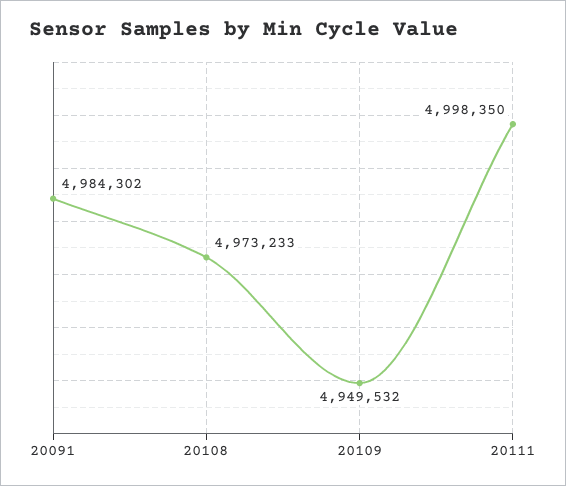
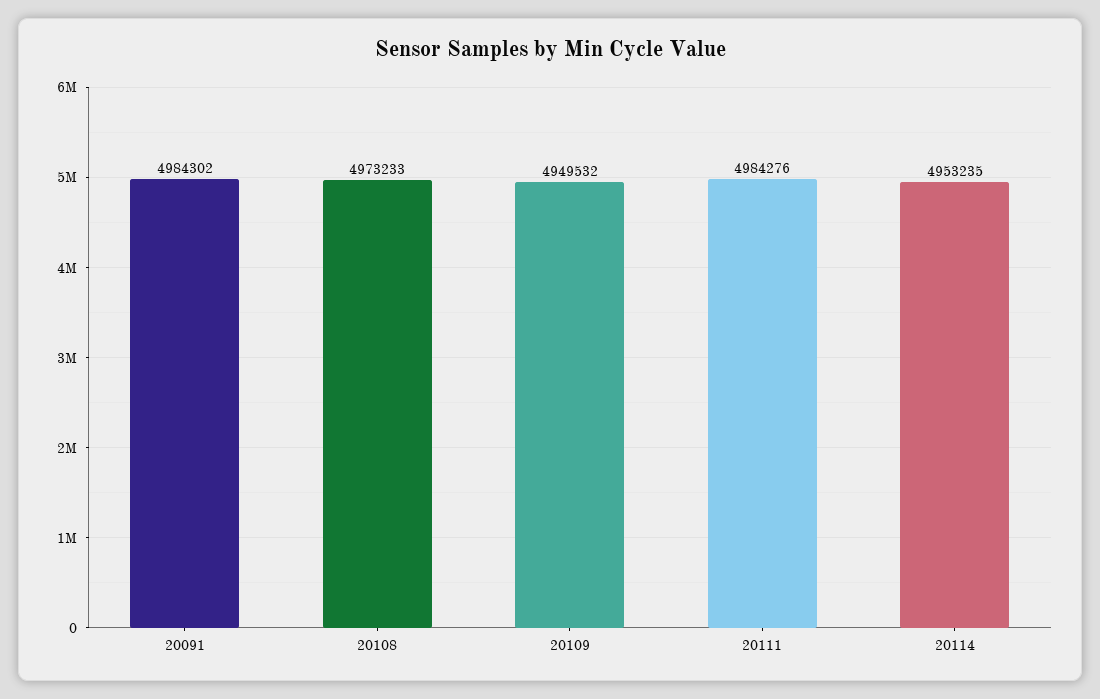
20111: 4998350 -> 4984276
20114: none -> 4953235

